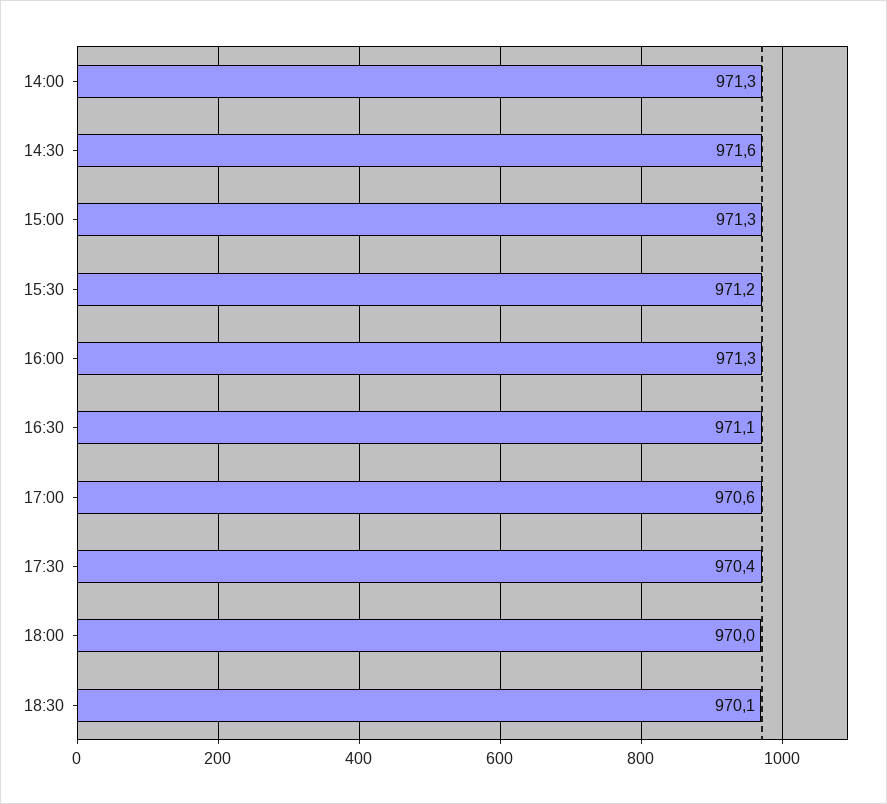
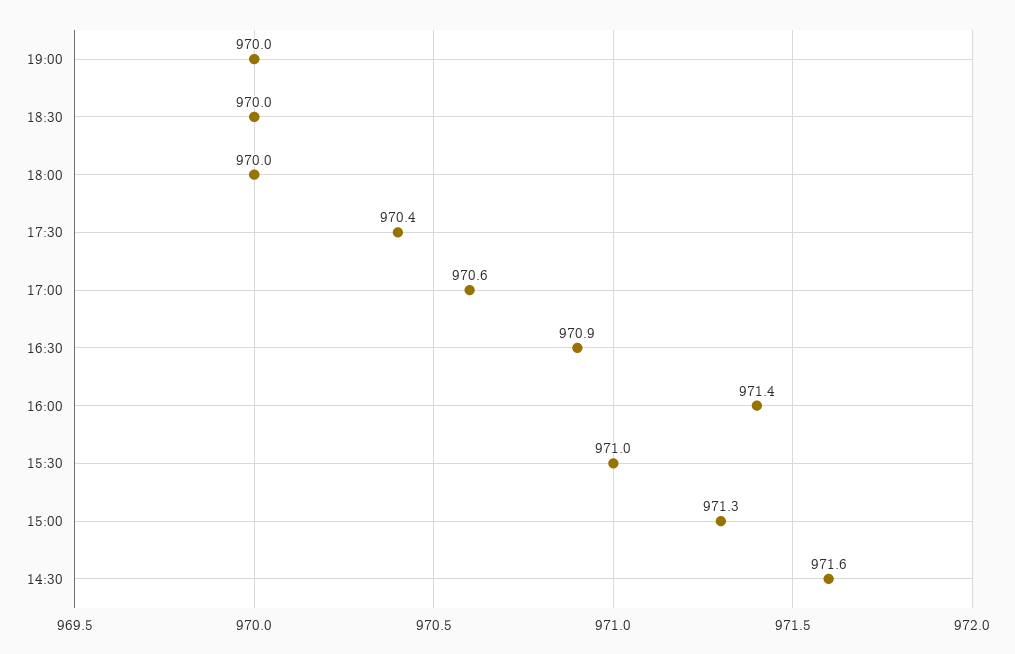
14:00: 971.3 -> none
15:30: 971.2 -> 971
16:00: 971.3 -> 971.4
16:30: 971.1 -> 970.9
18:30: 970.1 -> 970
19:00: none -> 970

